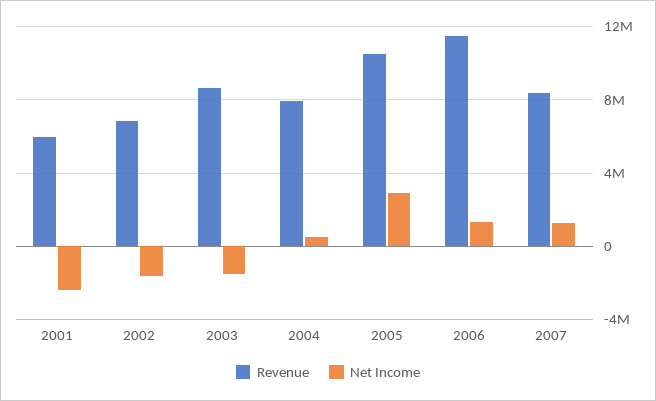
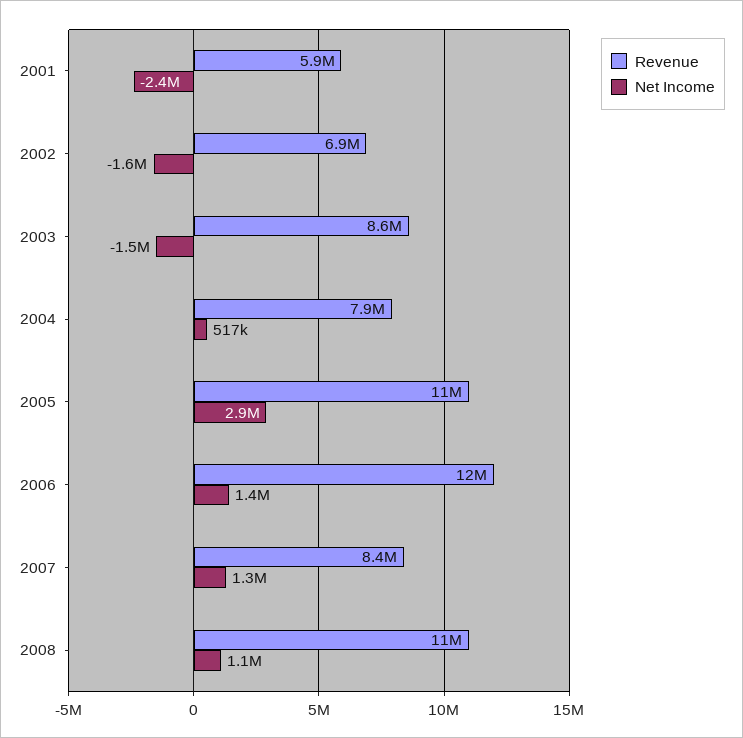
Revenue, 2008: none -> 11000000
Net Income, 2008: none -> 1100000

